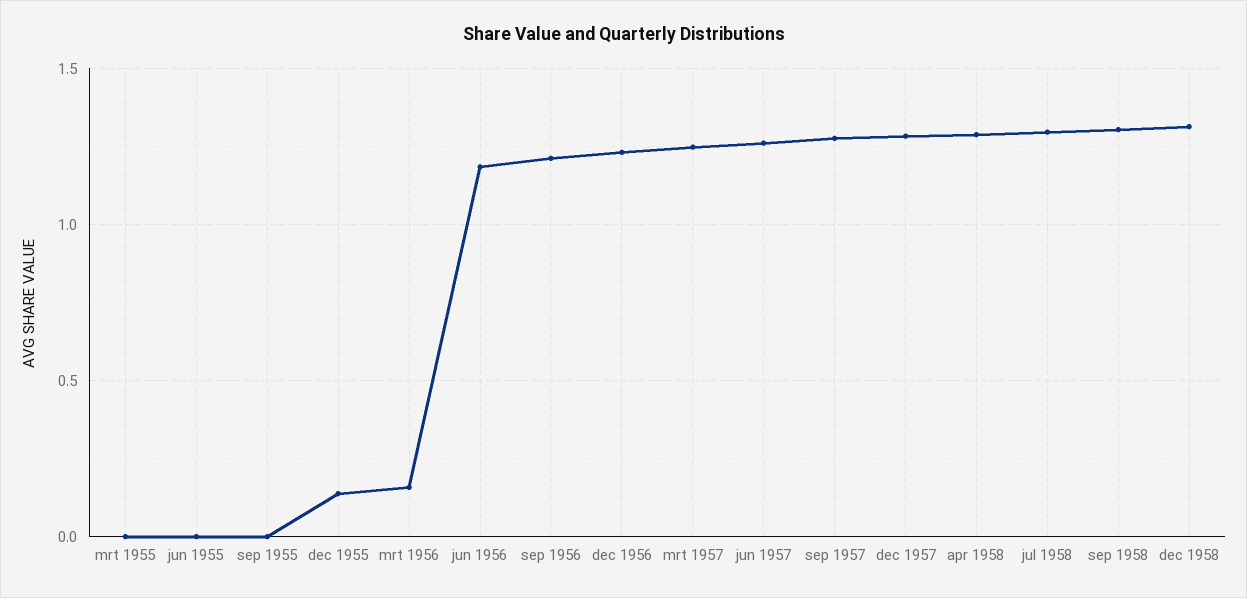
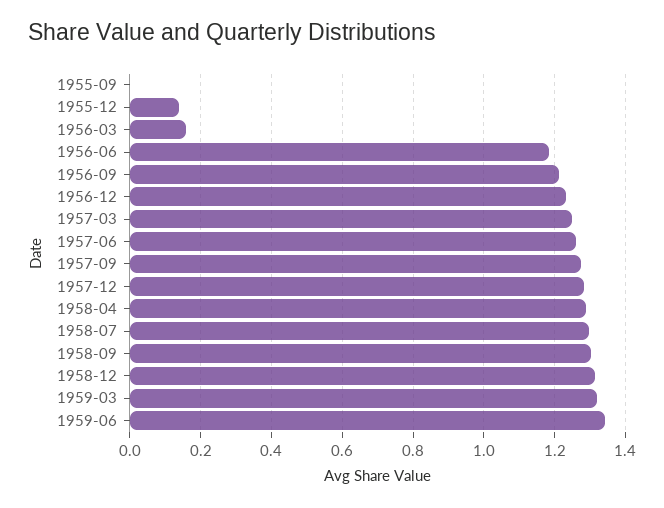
mrt 1955: 0 -> none
jun 1955: 0 -> none
1959-03: none -> 1.32
1959-06: none -> 1.34

